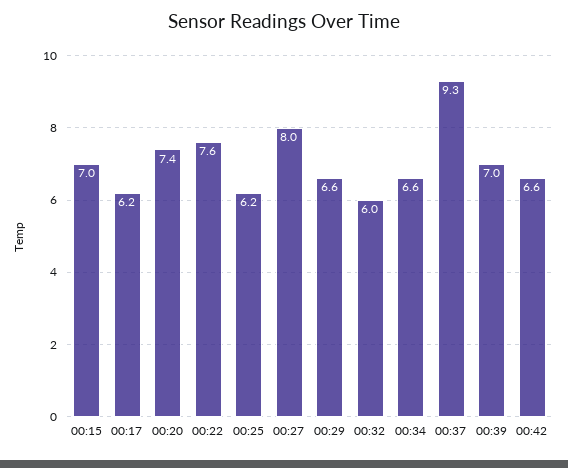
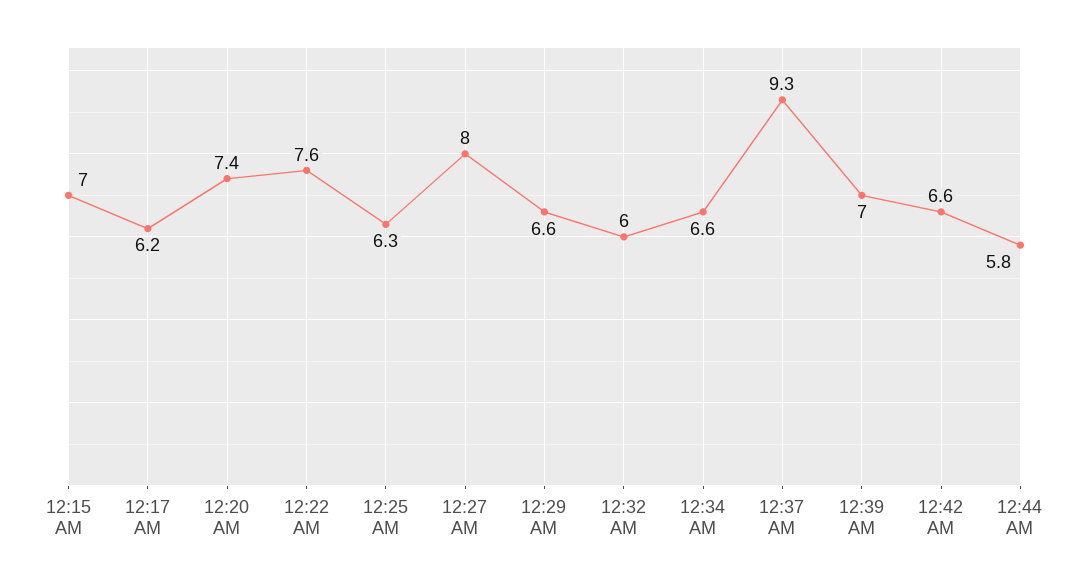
00:25: 6.2 -> 6.3
12:44 AM: none -> 5.8

